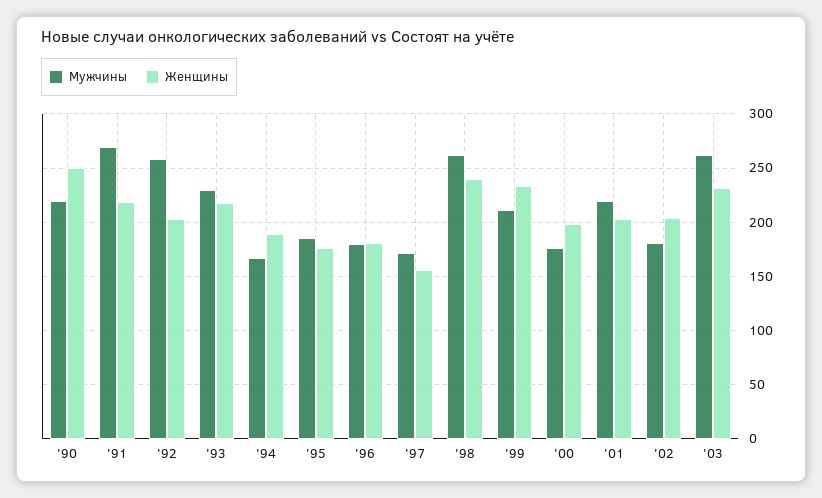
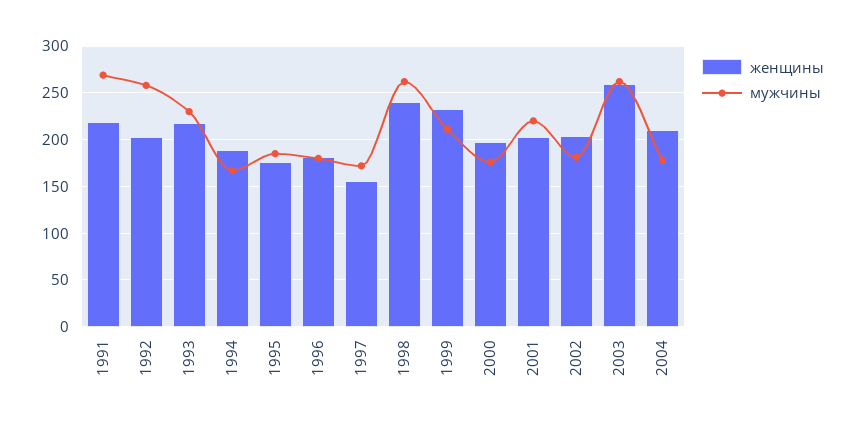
Мужчины, '90: 220 -> none
Женщины, '90: 250 -> none
Женщины, '03: 230 -> 260
Женщины, 2004: none -> 210
Мужчины, 2004: none -> 180

